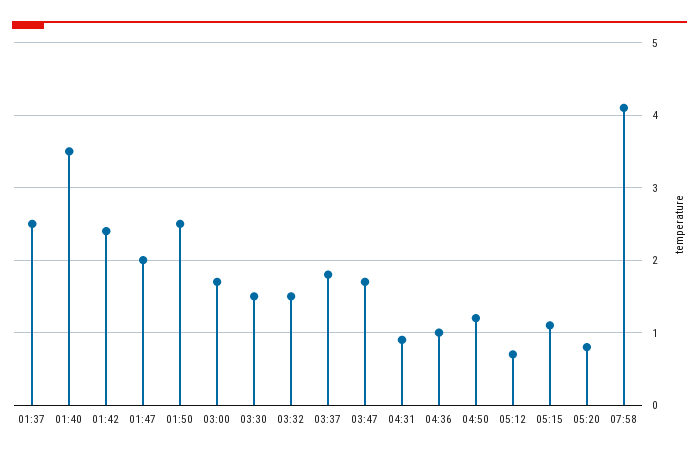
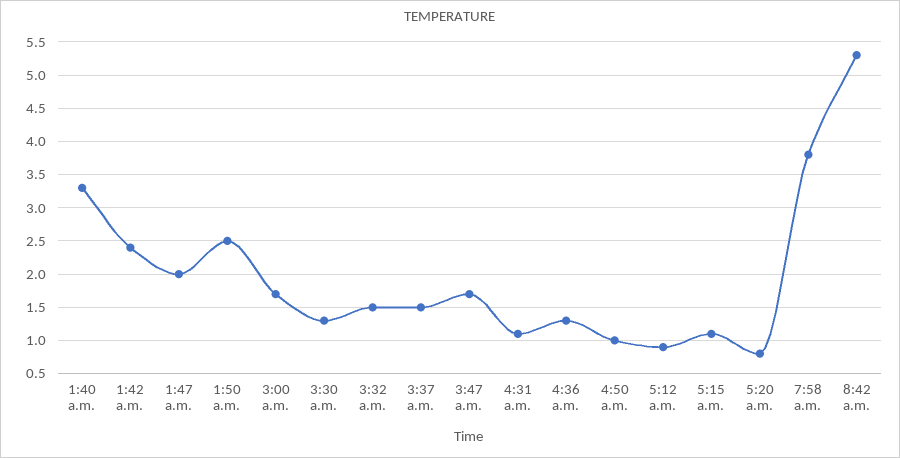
01:37: 2.5 -> none
01:40: 3.5 -> 3.3
03:30: 1.5 -> 1.3
03:37: 1.8 -> 1.5
04:31: 0.9 -> 1.1
04:36: 1 -> 1.3
04:50: 1.2 -> 1
05:12: 0.7 -> 0.9
07:58: 4.1 -> 3.8
8:42 a.m.: none -> 5.3

